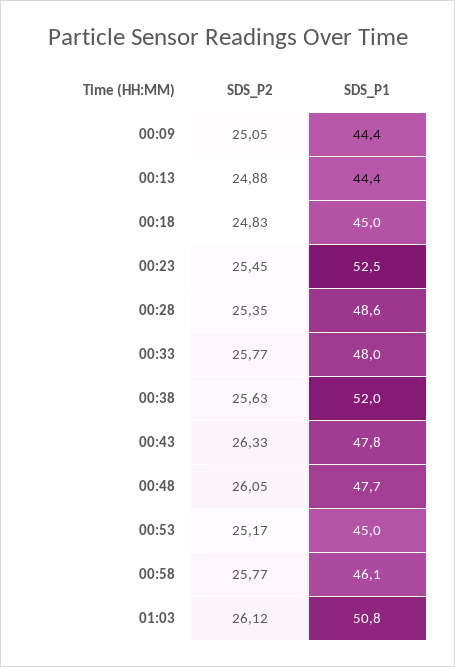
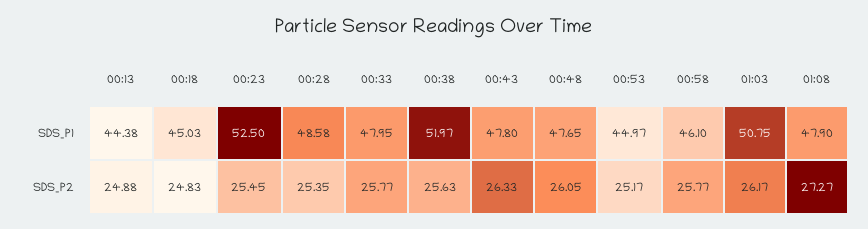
SDS_P2, 00:09: 25.05 -> none
SDS_P1, 00:09: 44.4 -> none
SDS_P2, 01:03: 26.12 -> 26.17
SDS_P1, 01:08: none -> 47.9
SDS_P2, 01:08: none -> 27.27

